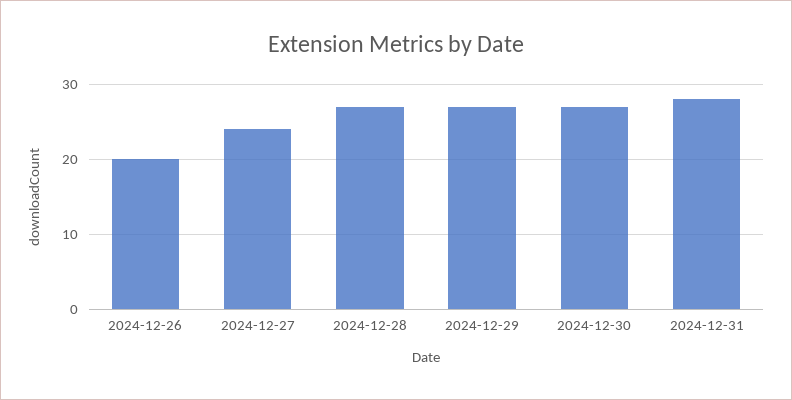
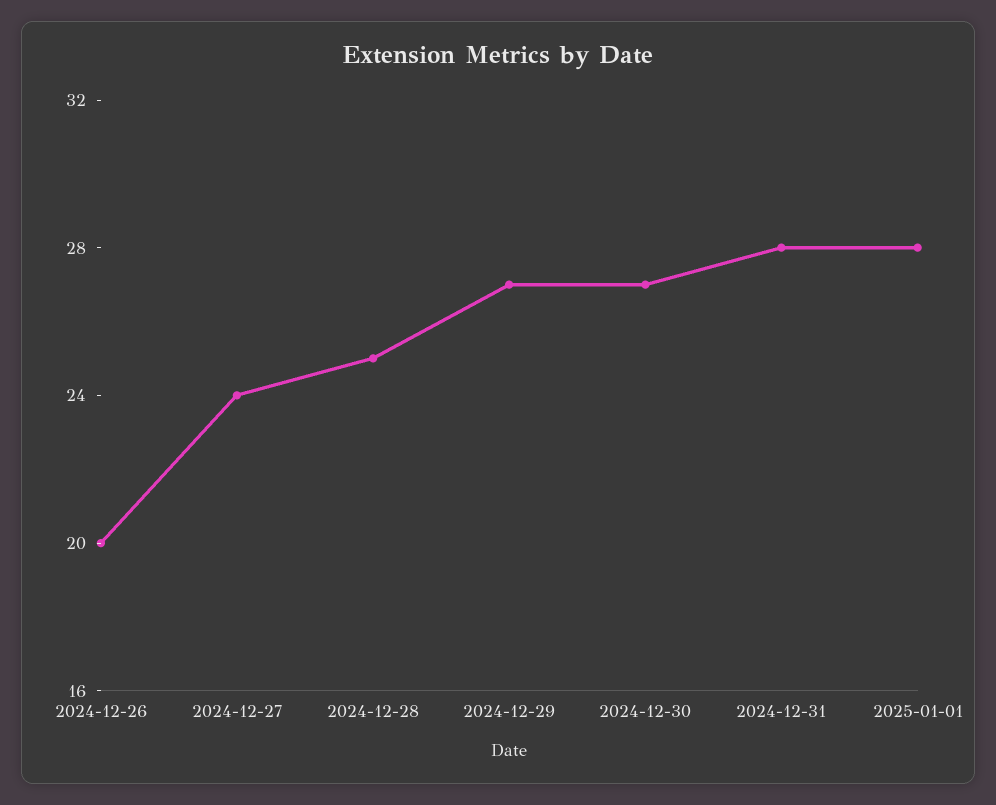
2024-12-28: 27 -> 25
2025-01-01: none -> 28

